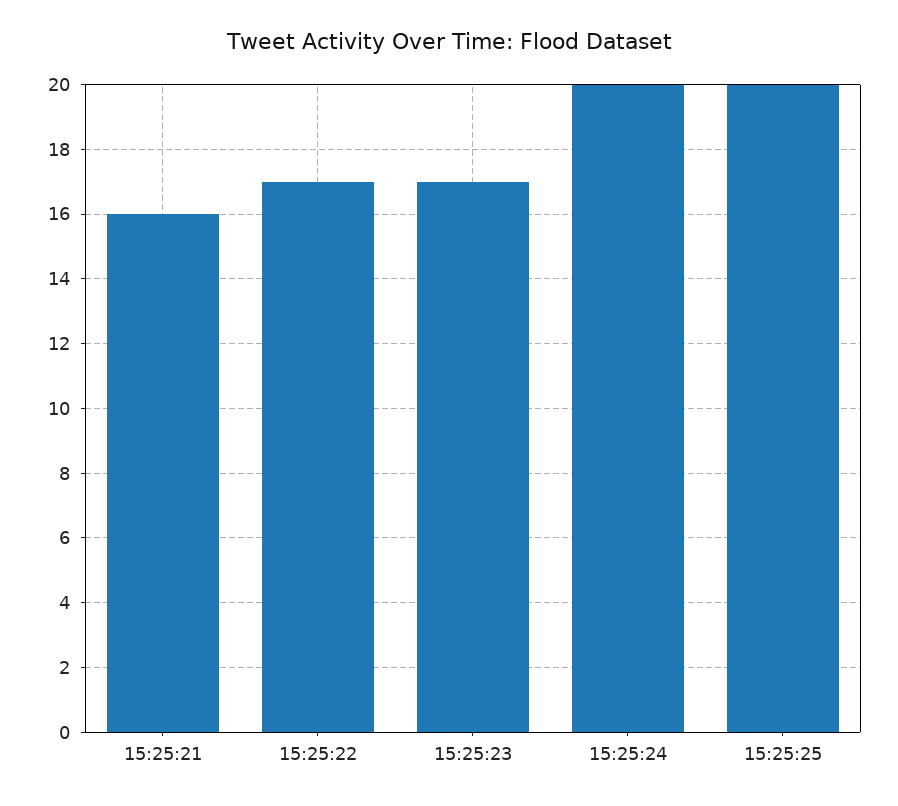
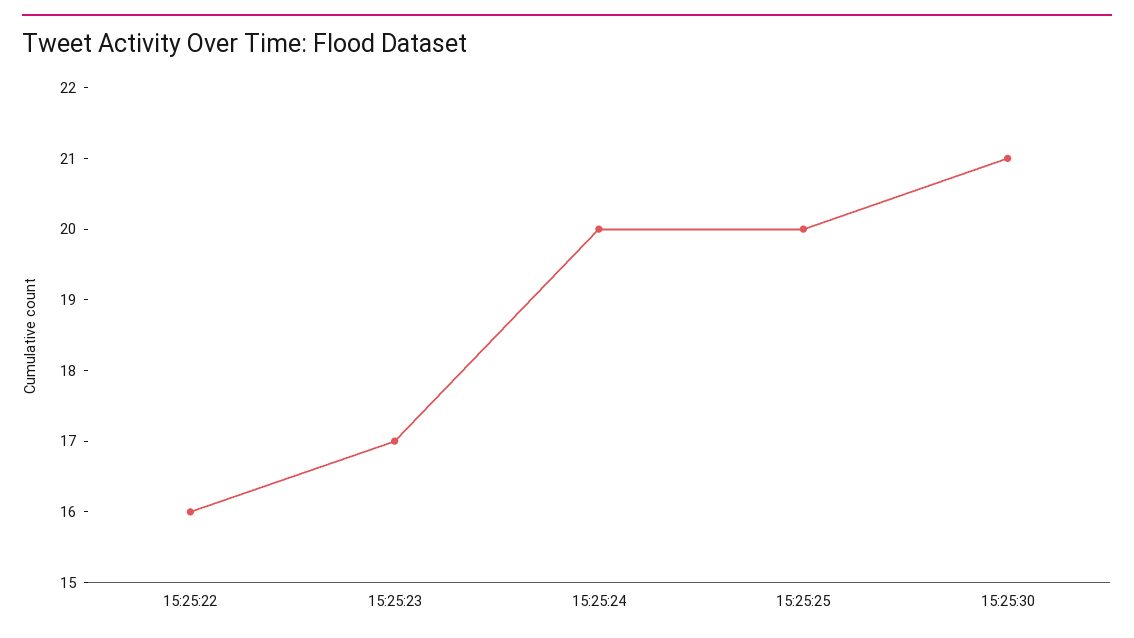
15:25:21: 16 -> none
15:25:22: 17 -> 16
15:25:30: none -> 21

